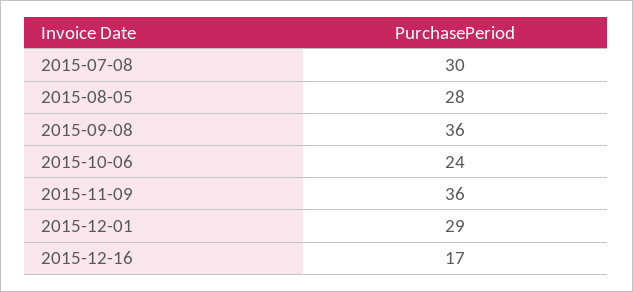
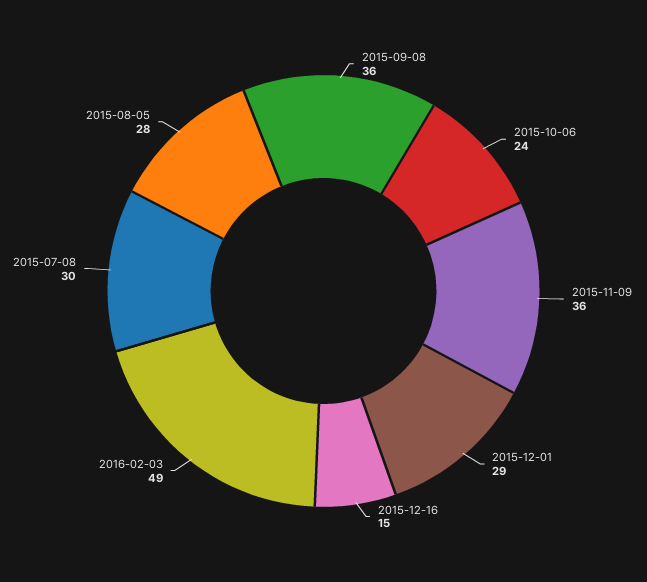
2015-12-16: 17 -> 15
2016-02-03: none -> 49

